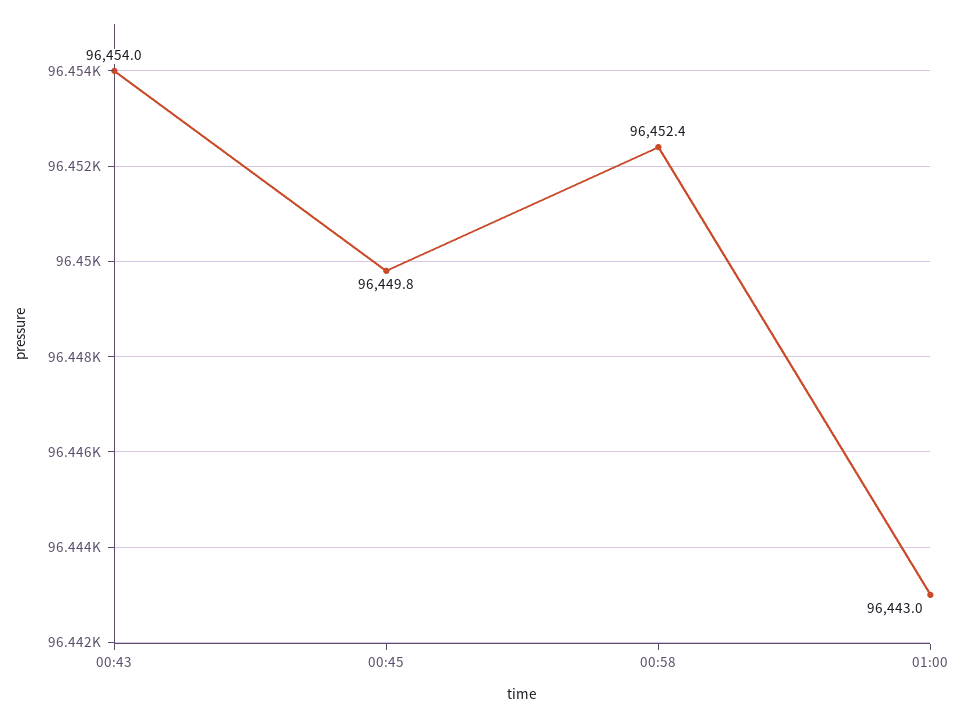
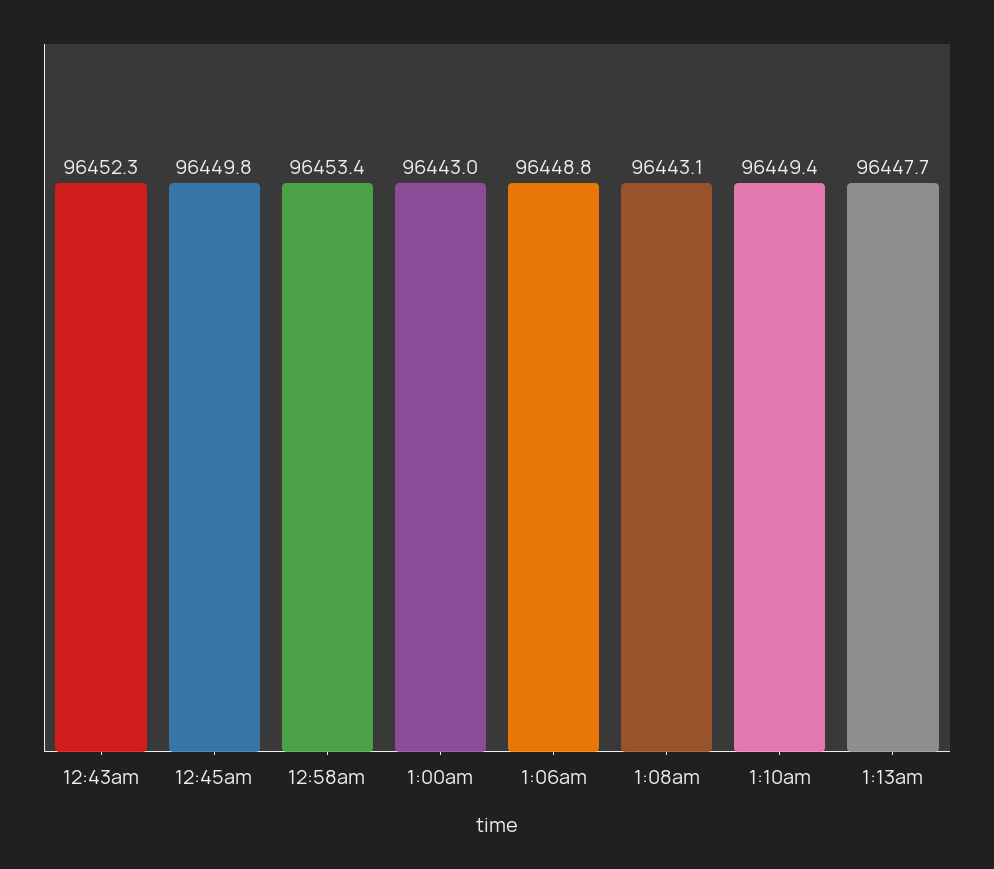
00:43: 96454 -> 96452.3
00:58: 96452.4 -> 96453.4
1:06am: none -> 96448.8
1:08am: none -> 96443.1
1:10am: none -> 96449.4
1:13am: none -> 96447.7

